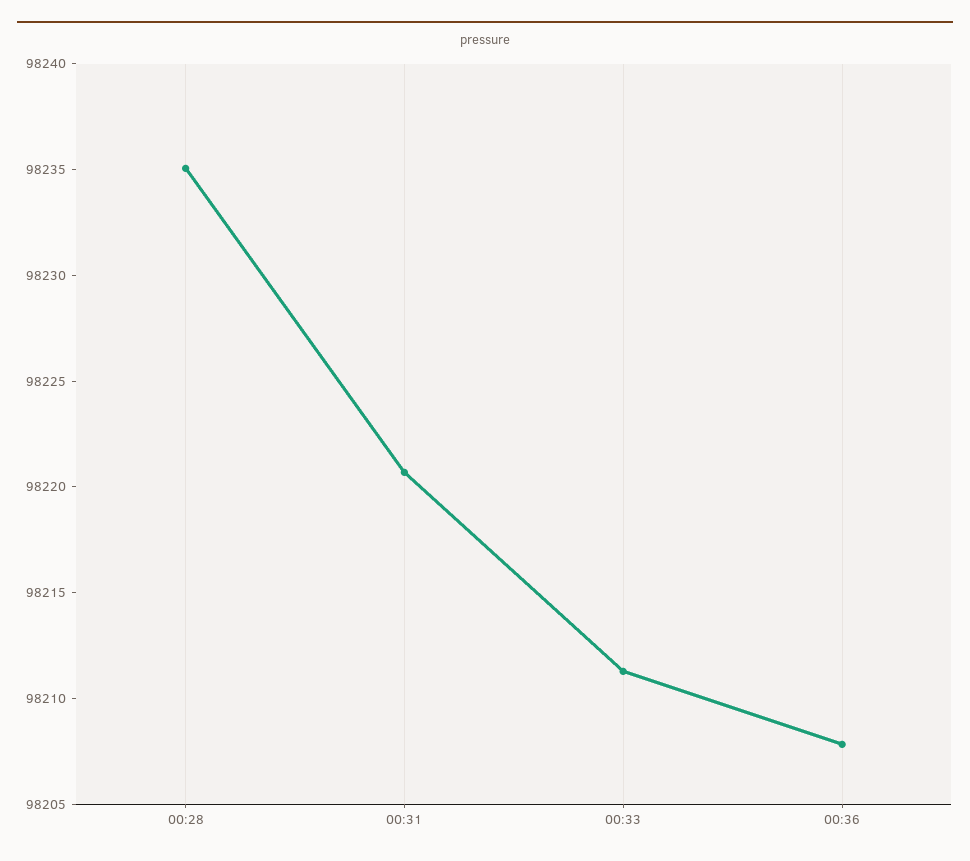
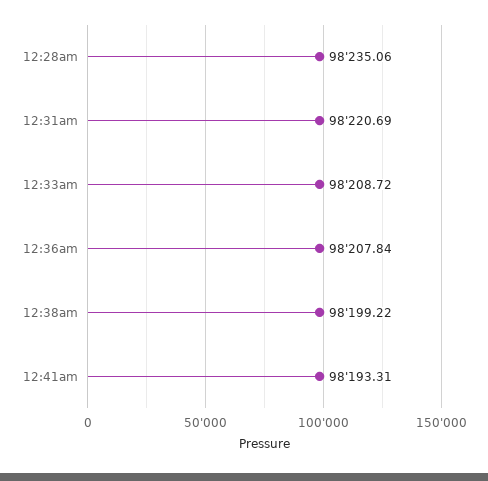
00:33: 98211 -> 98208.72
12:38am: none -> 98199.22
12:41am: none -> 98193.31

